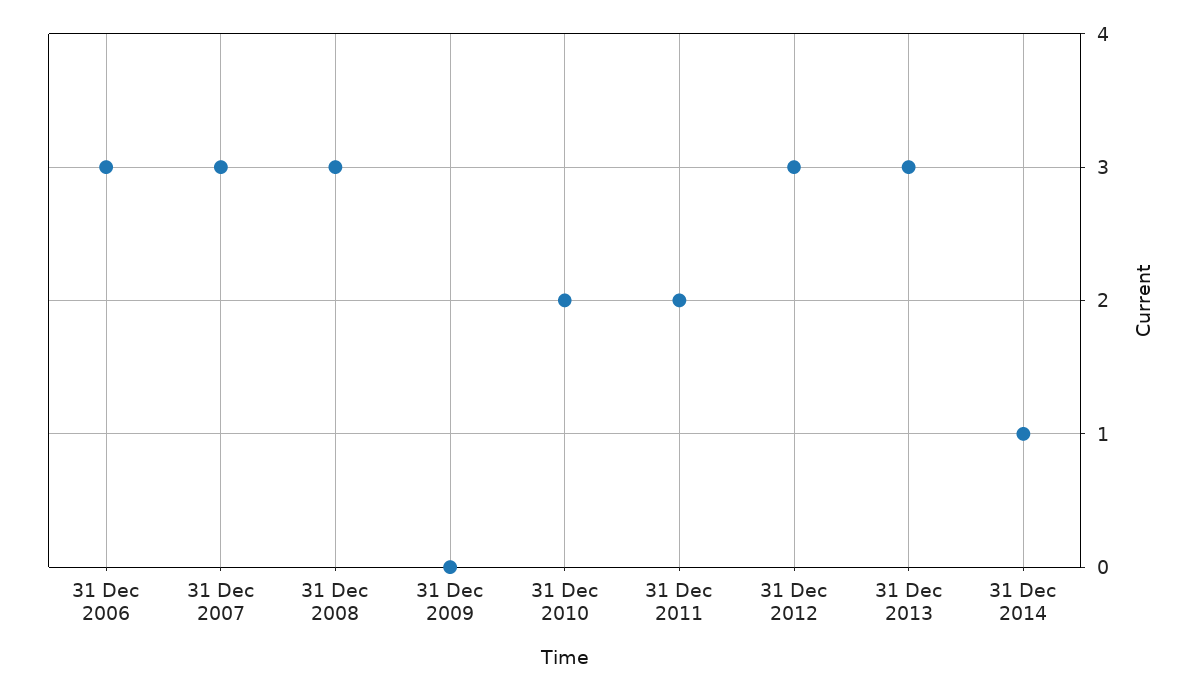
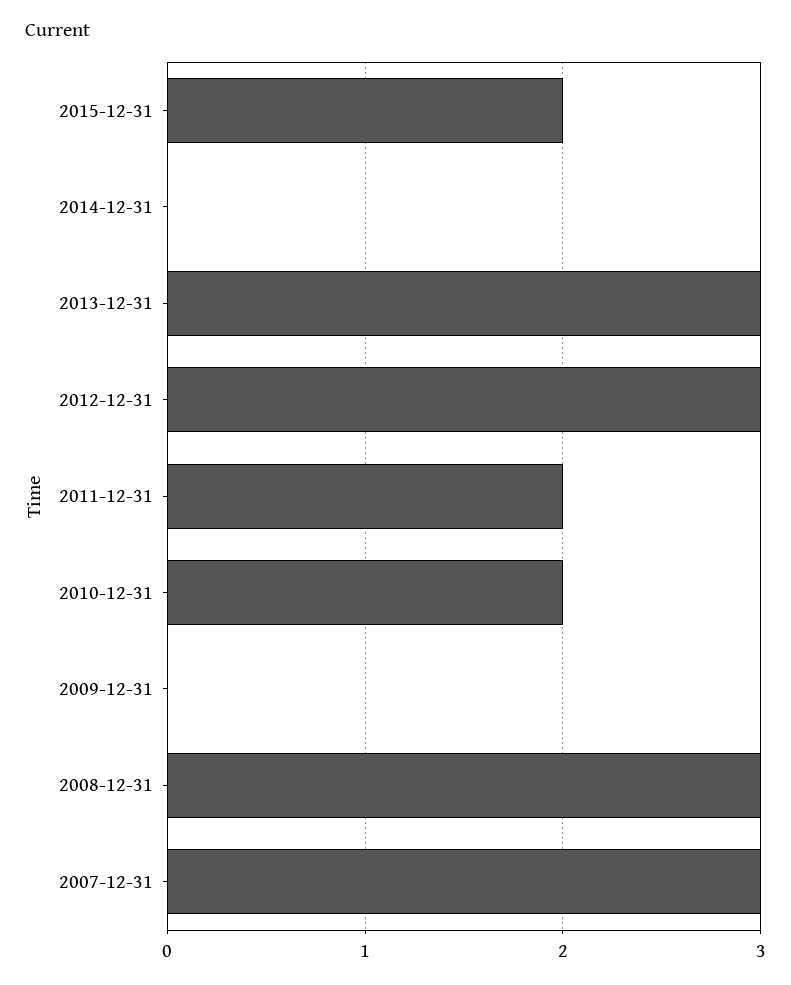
31 Dec 2006: 3 -> none
31 Dec 2014: 1 -> 0
2015-12-31: none -> 2

